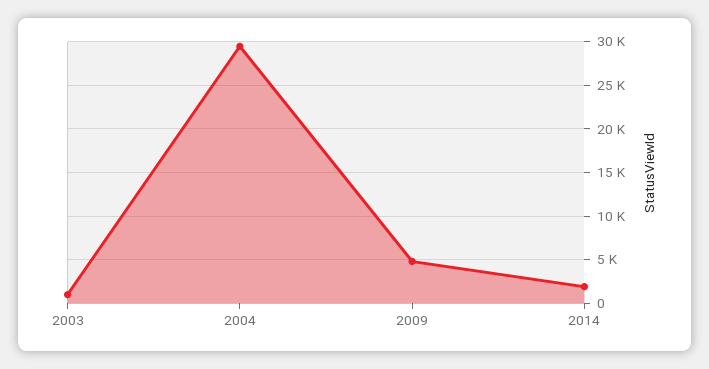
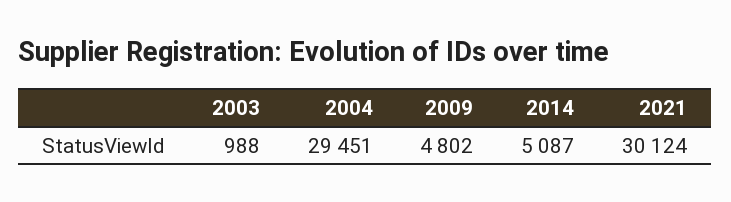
2014: 2000 -> 5087
2021: none -> 30124

